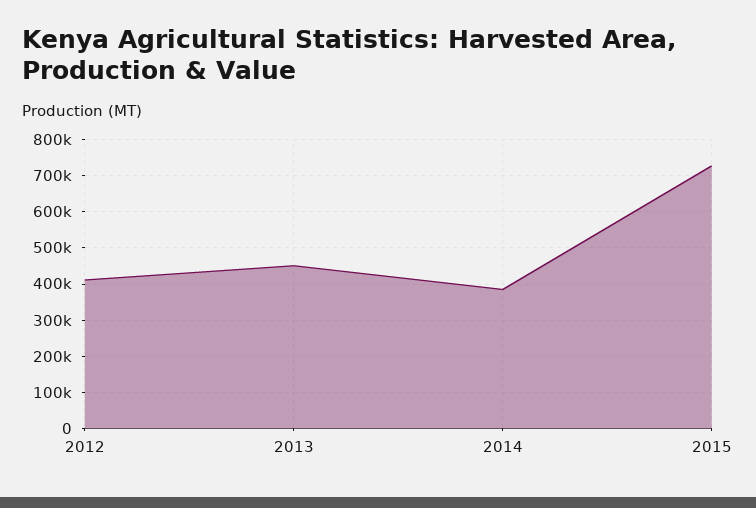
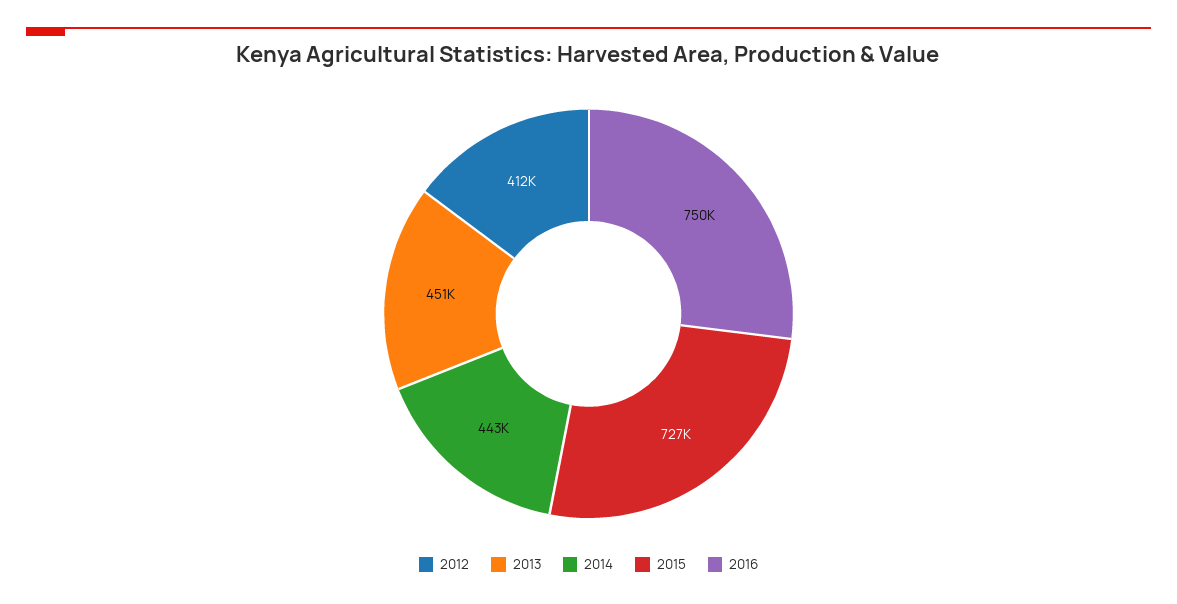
2014: 380000 -> 443000
2016: none -> 750000

